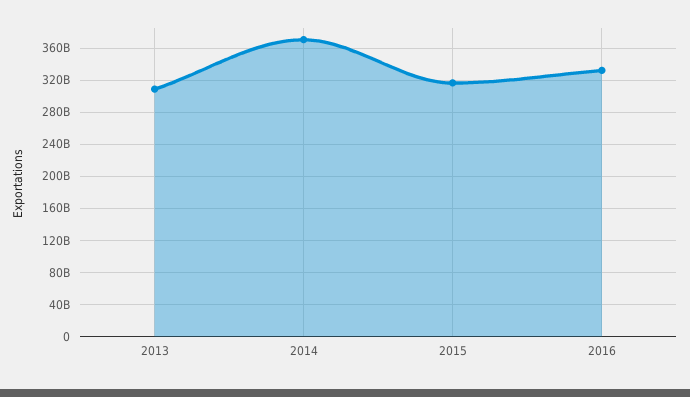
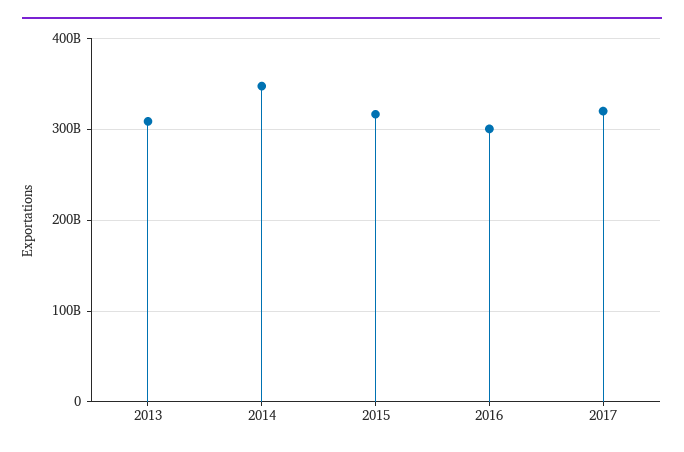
2014: 370000000000 -> 350000000000
2016: 330000000000 -> 300000000000
2017: none -> 320000000000

